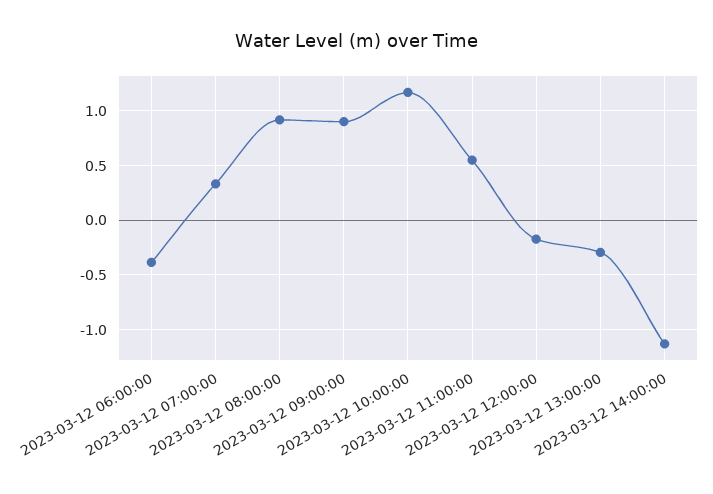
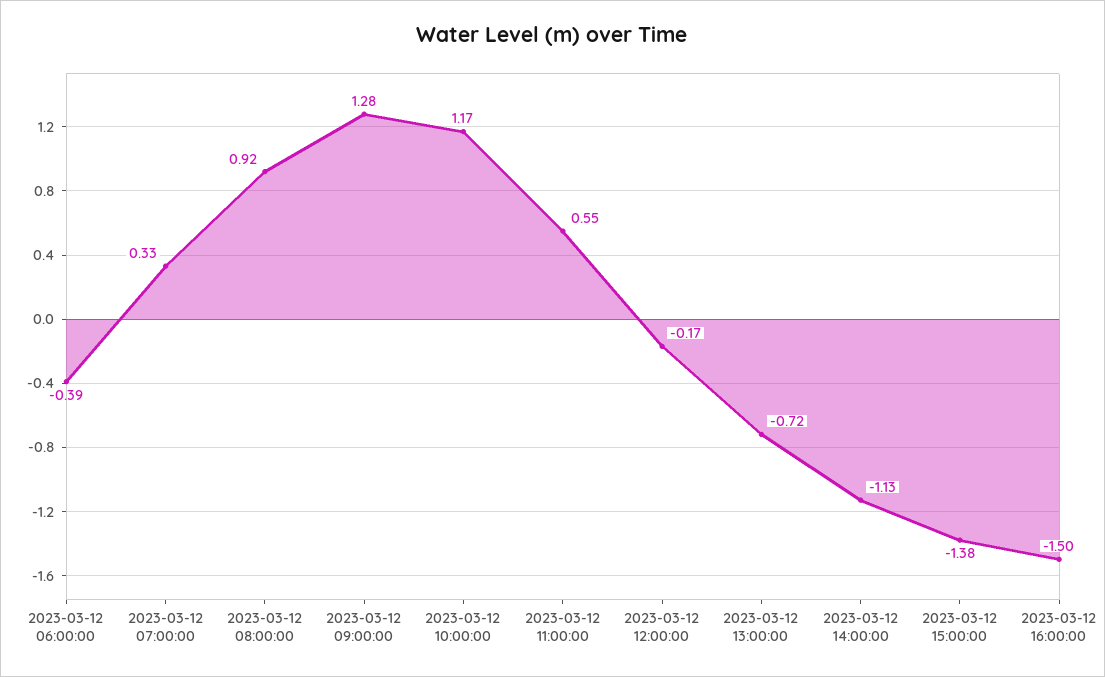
2023-03-12 09:00:00: 0.9 -> 1.28
2023-03-12 13:00:00: -0.3 -> -0.72
2023-03-12 15:00:00: none -> -1.38
2023-03-12 16:00:00: none -> -1.5

